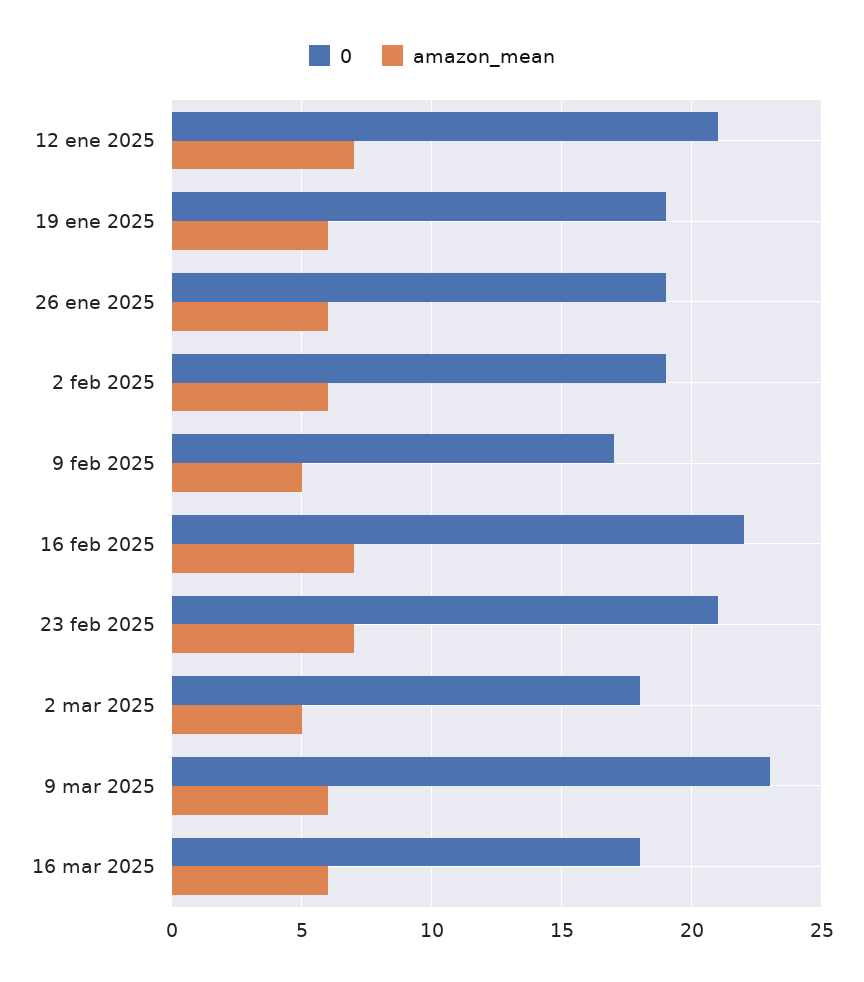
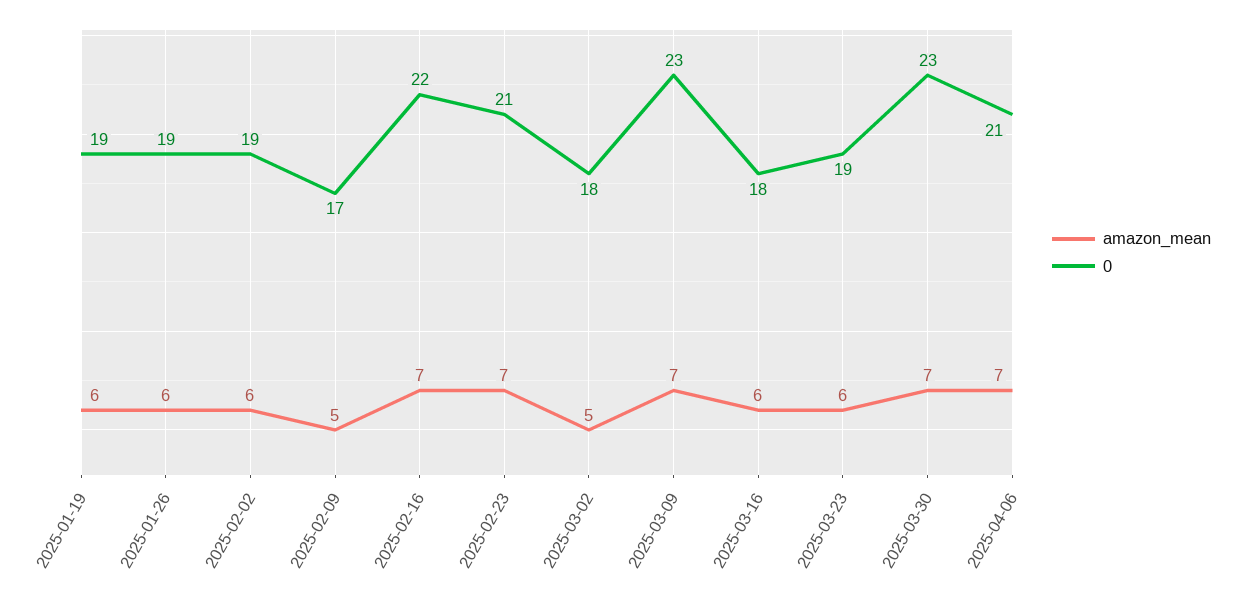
0, 12 ene 2025: 21 -> none
amazon_mean, 12 ene 2025: 7 -> none
amazon_mean, 9 mar 2025: 6 -> 7
amazon_mean, 2025-03-23: none -> 6
0, 2025-03-23: none -> 19
amazon_mean, 2025-03-30: none -> 7
0, 2025-03-30: none -> 23
amazon_mean, 2025-04-06: none -> 7
0, 2025-04-06: none -> 21

